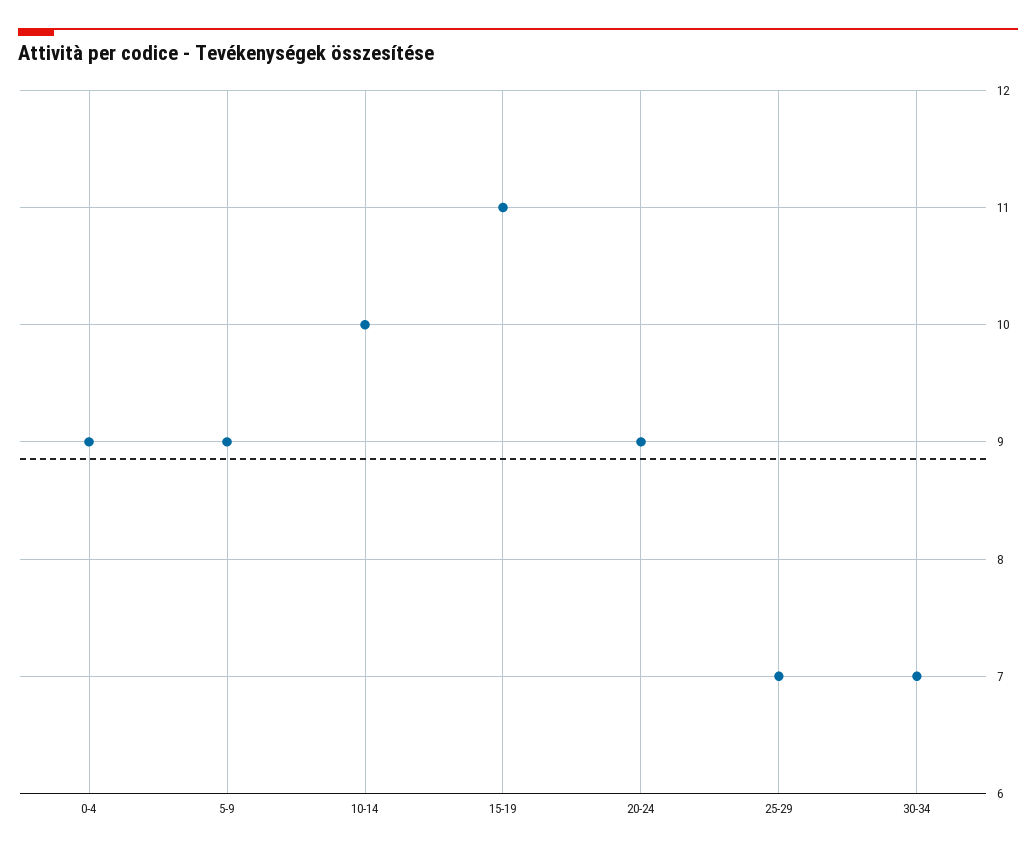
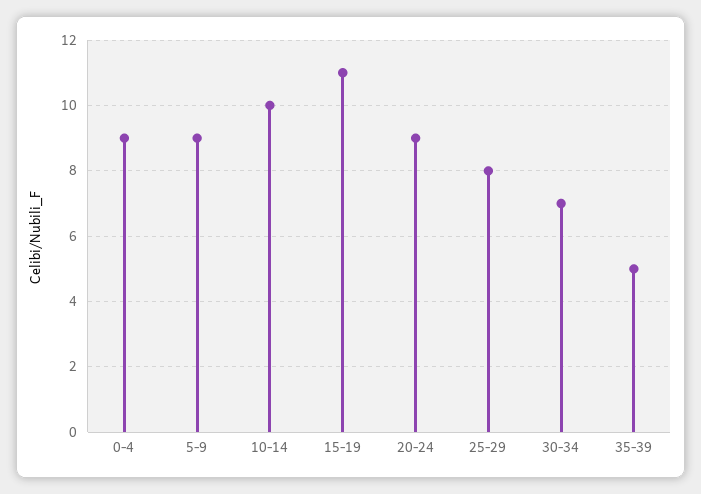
25-29: 7 -> 8
35-39: none -> 5

